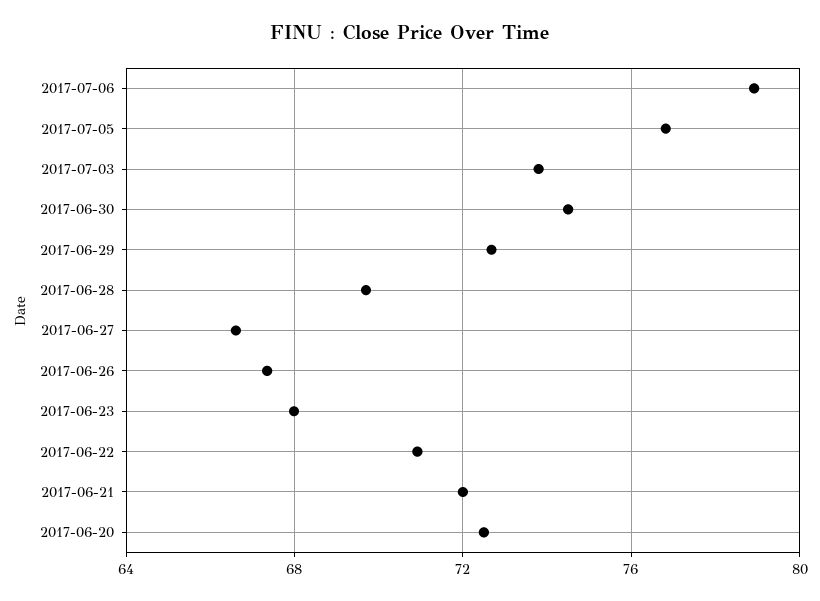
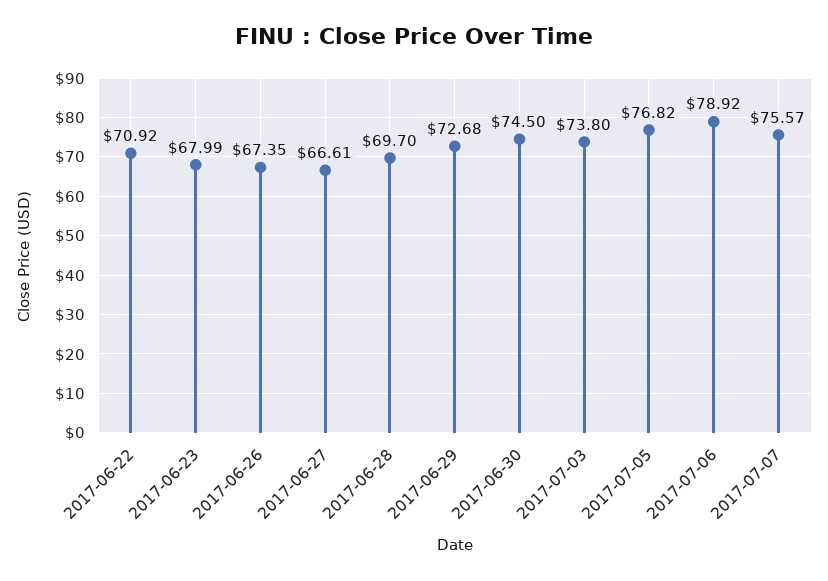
2017-06-21: 72 -> none
2017-06-20: 72.5 -> none
2017-07-07: none -> 75.57

